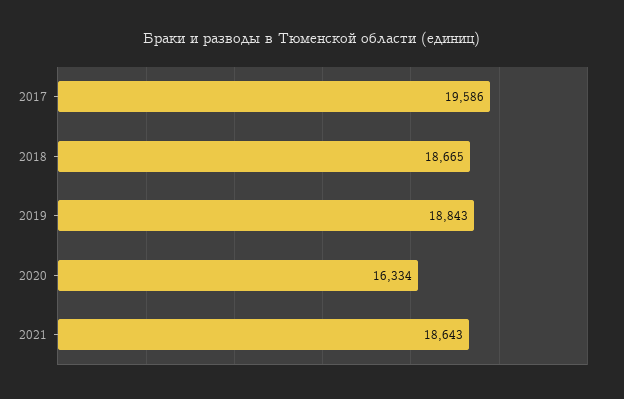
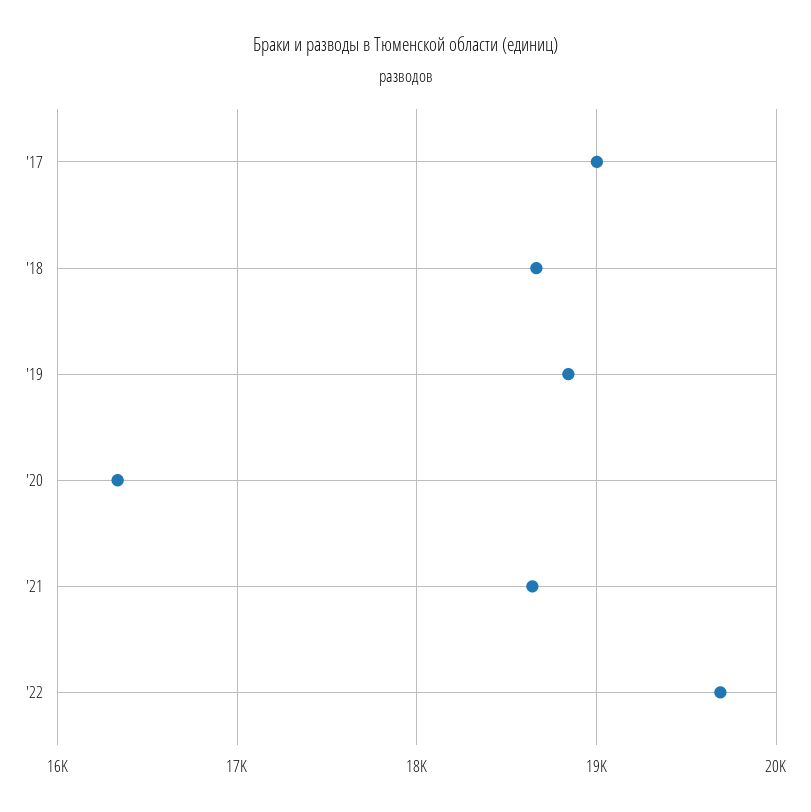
2017: 19586 -> 19000
'22: none -> 19700

